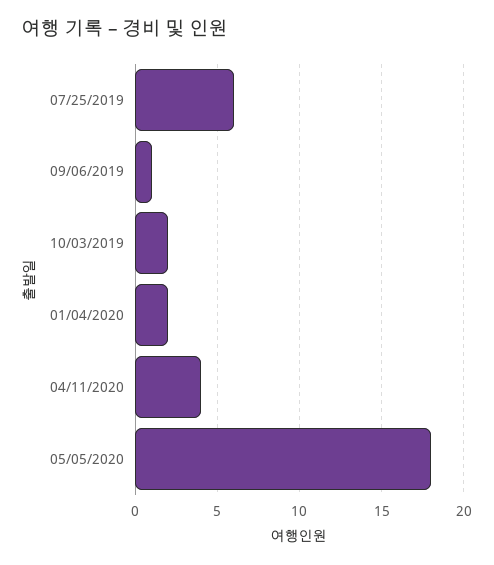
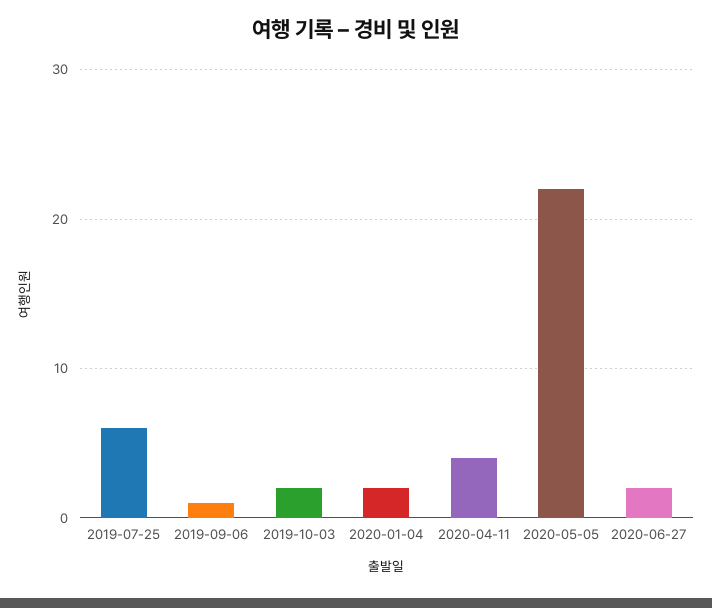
05/05/2020: 18 -> 22
2020-06-27: none -> 2

